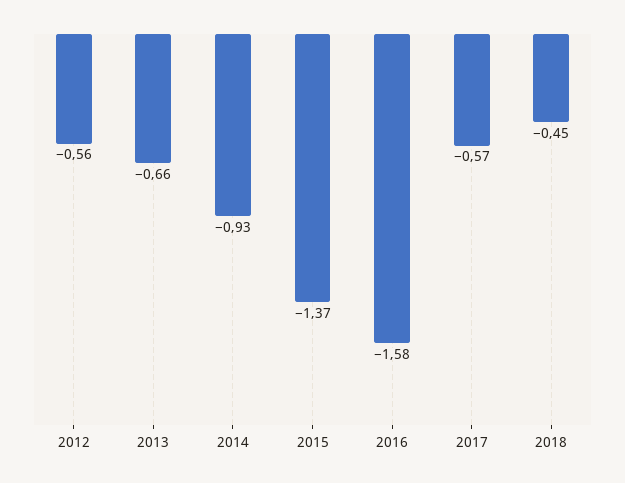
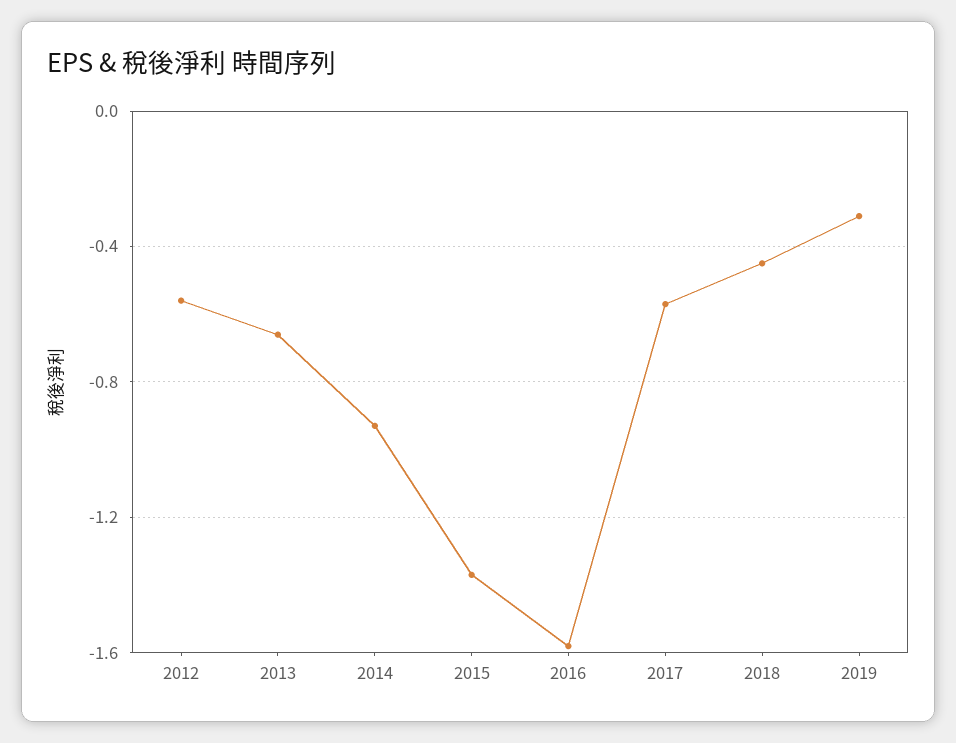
2019: none -> -0.3

